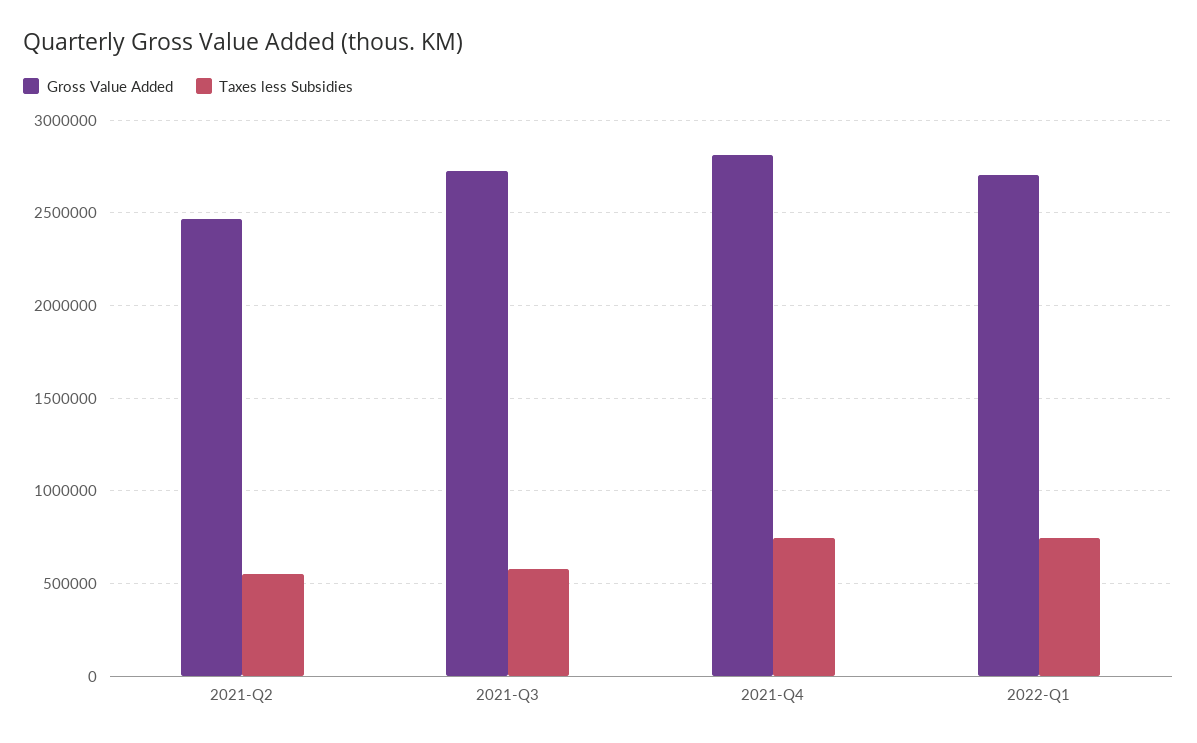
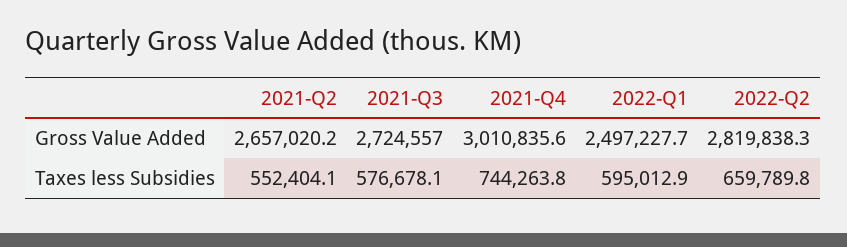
Gross Value Added, 2021-Q2: 2450000 -> 2657020.2
Gross Value Added, 2021-Q4: 2800000 -> 3010835.6
Gross Value Added, 2022-Q1: 2700000 -> 2497227.7
Taxes less Subsidies, 2022-Q1: 750000 -> 595012.9
Gross Value Added, 2022-Q2: none -> 2819838.3
Taxes less Subsidies, 2022-Q2: none -> 659789.8

